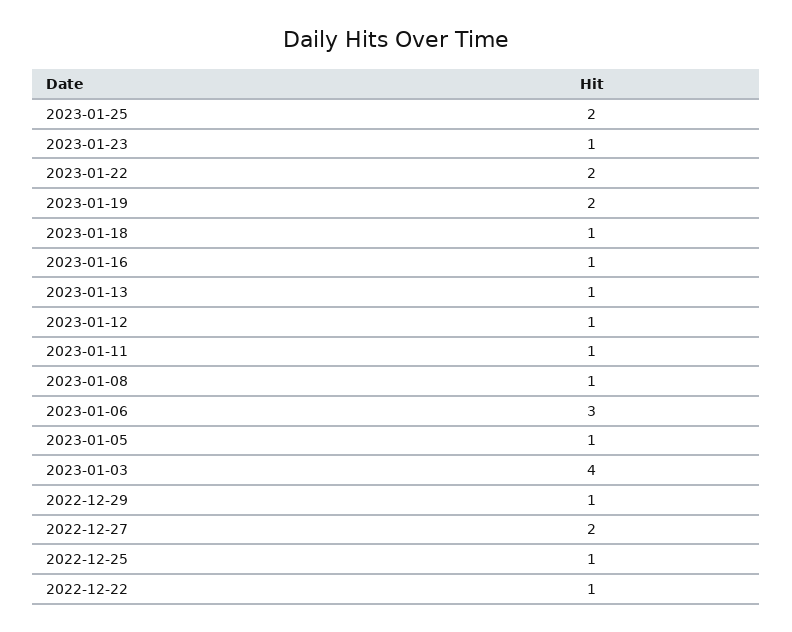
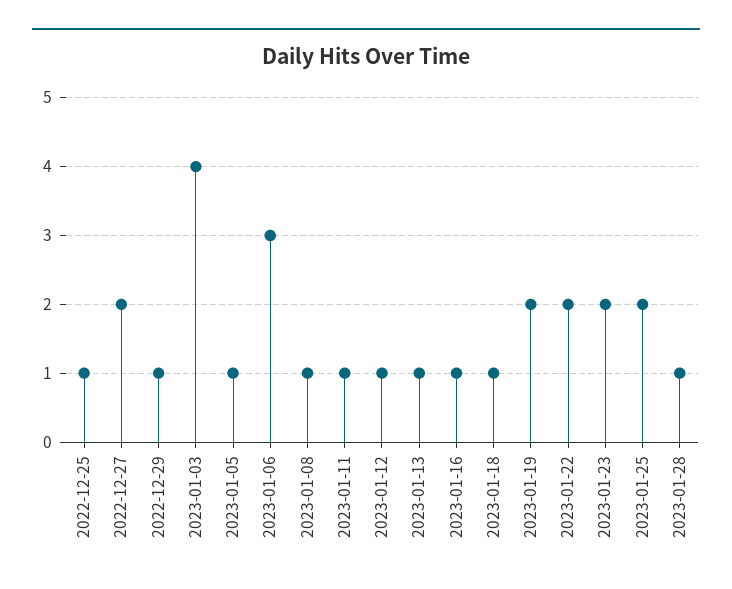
2023-01-23: 1 -> 2
2022-12-22: 1 -> none
2023-01-28: none -> 1

